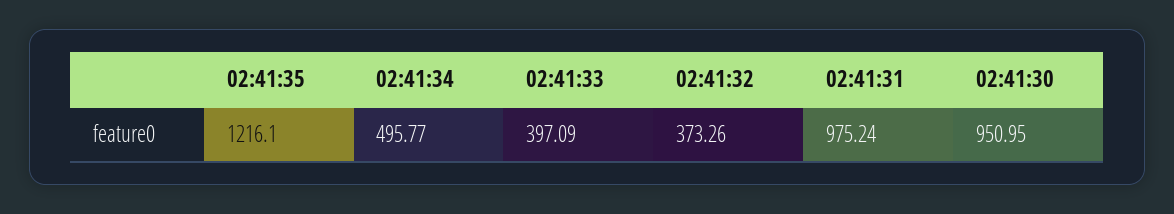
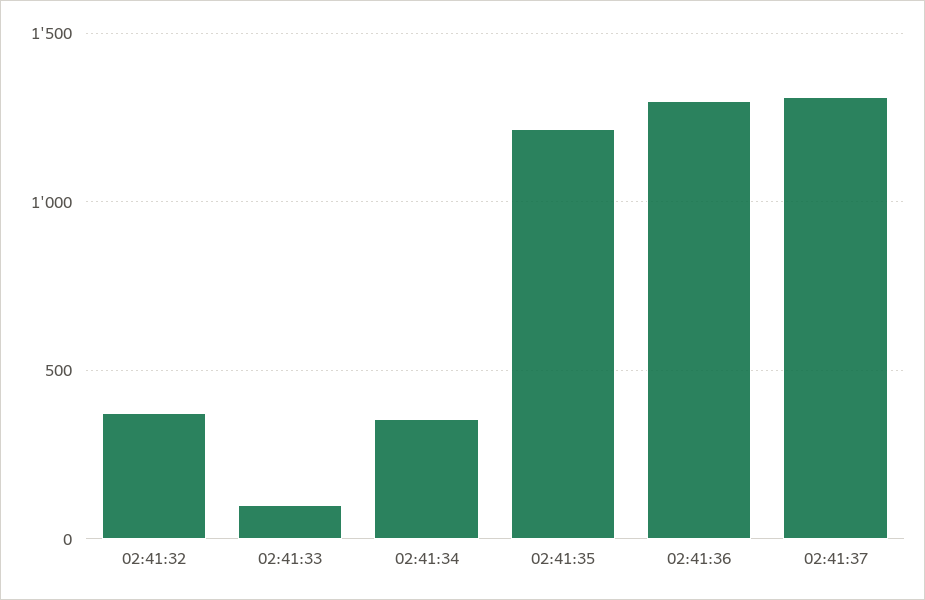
02:41:34: 495.77 -> 350
02:41:33: 397.09 -> 100
02:41:31: 975.24 -> none
02:41:30: 950.95 -> none
02:41:36: none -> 1300
02:41:37: none -> 1300

